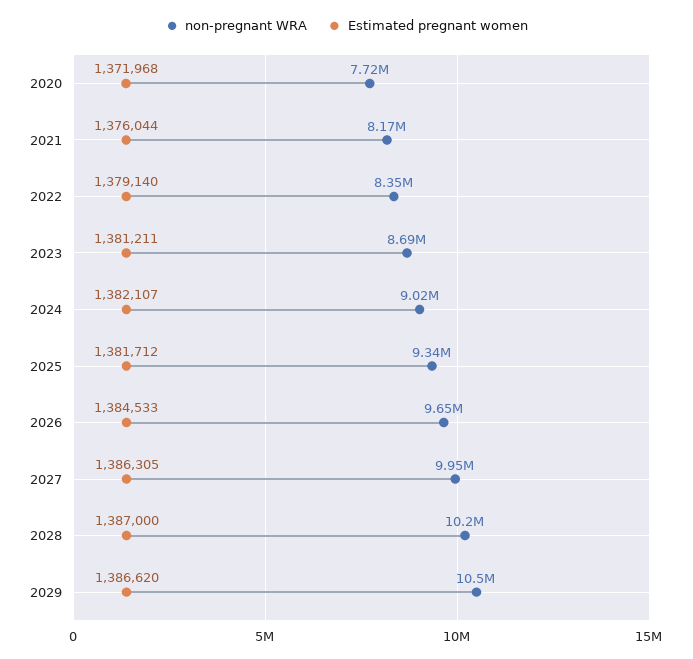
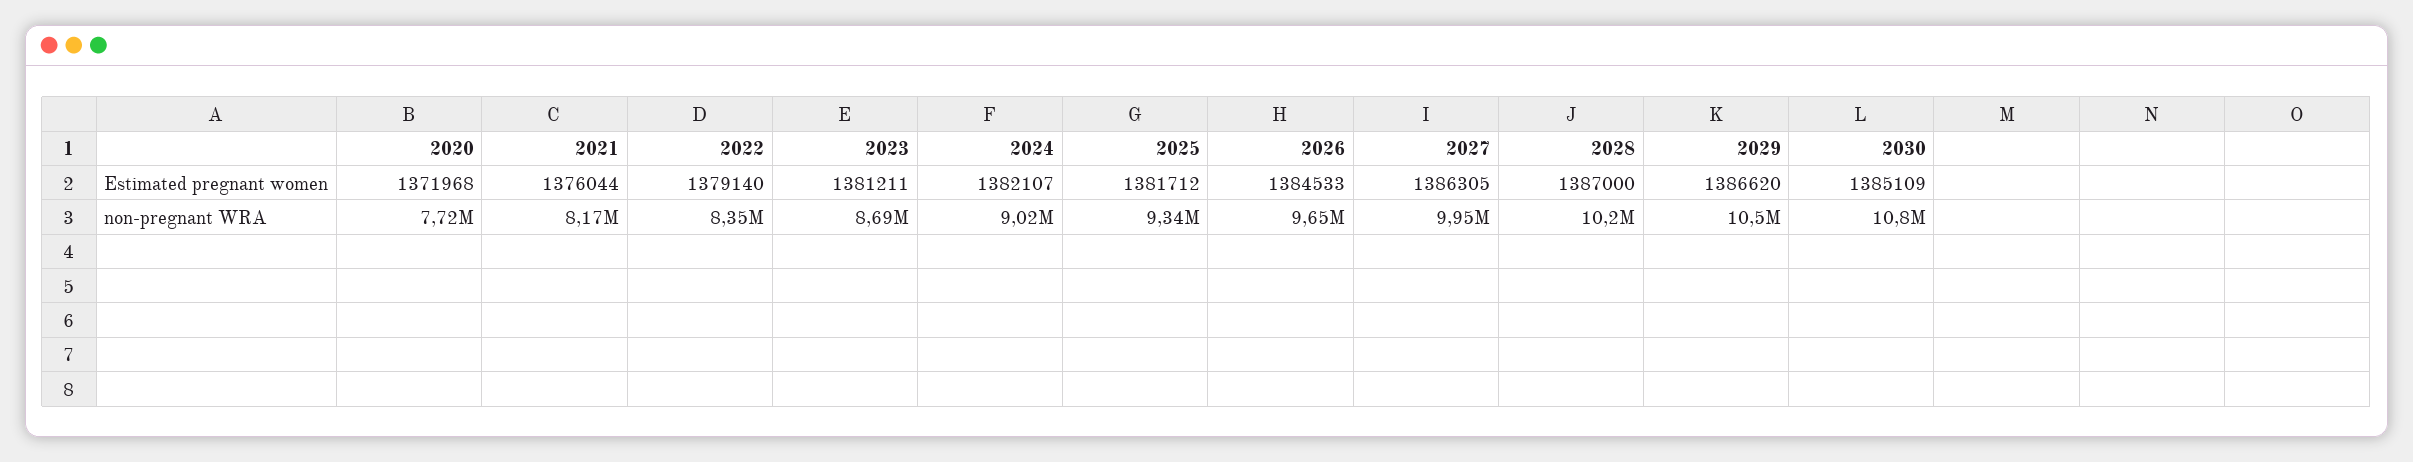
Estimated pregnant women, 2030: none -> 1385109
non-pregnant WRA, 2030: none -> 10800000

